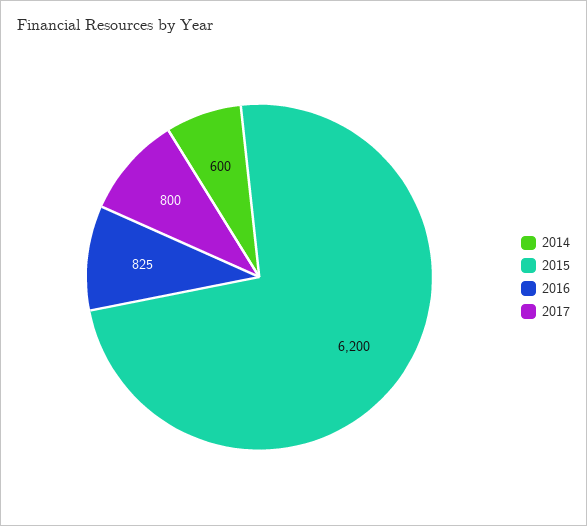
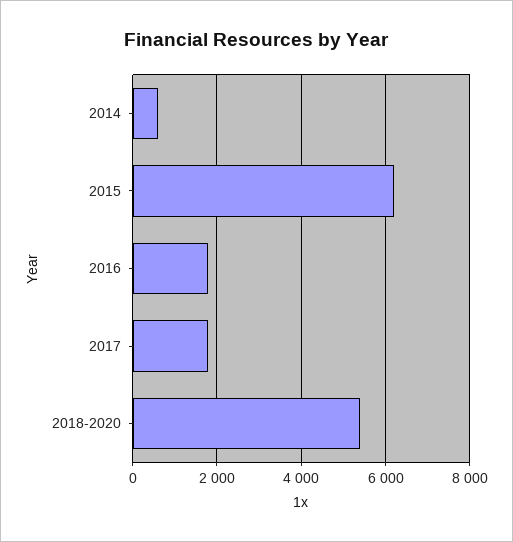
2016: 825 -> 1800
2017: 800 -> 1800
2018-2020: none -> 5400

